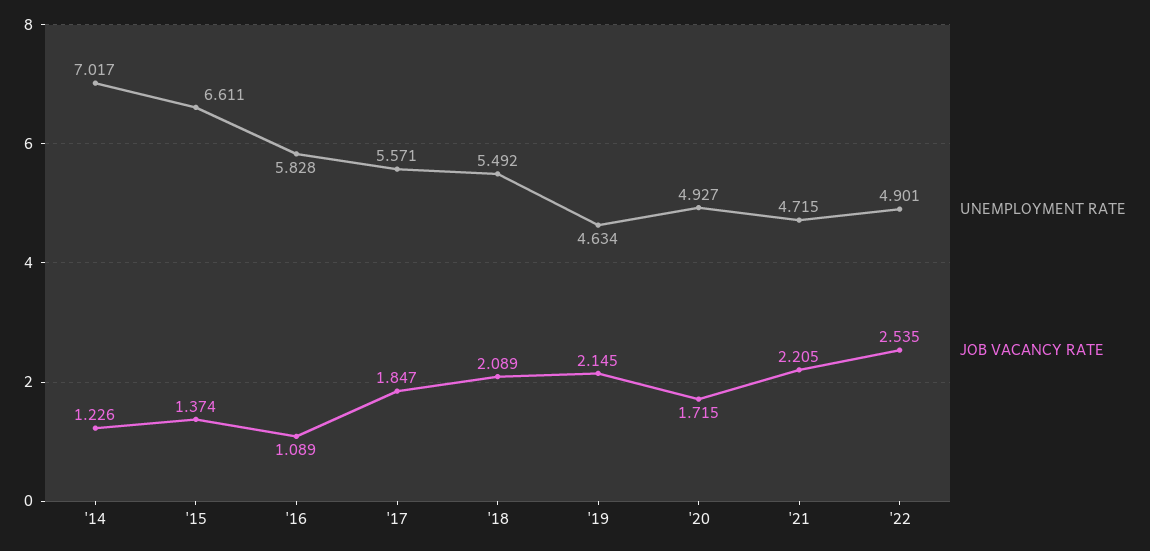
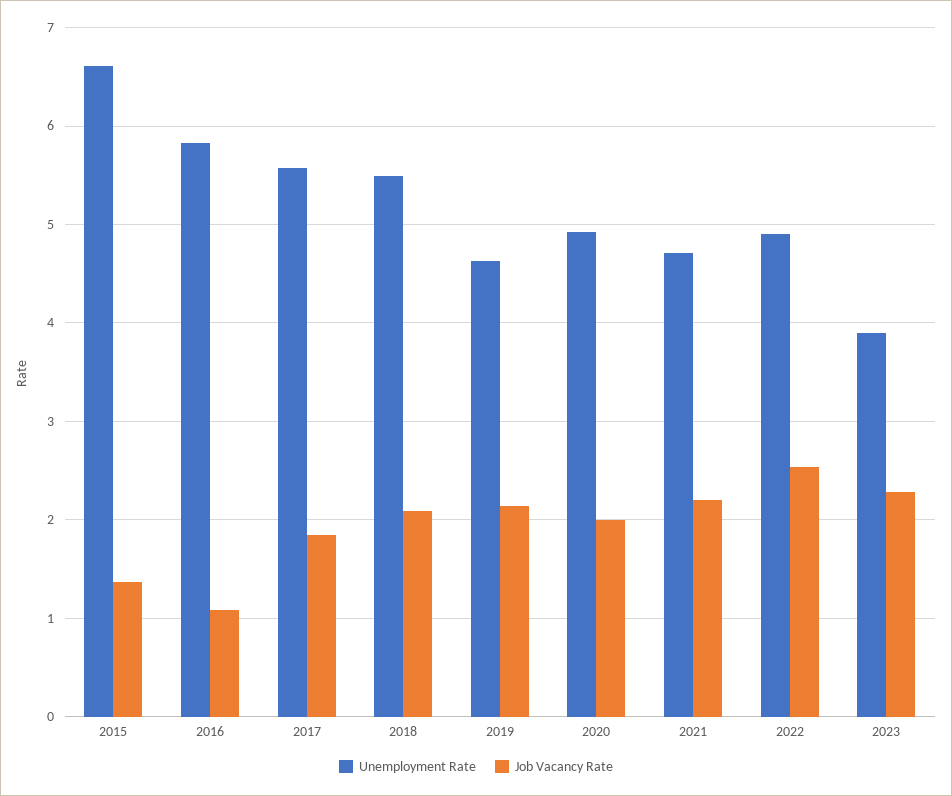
UNEMPLOYMENT RATE, '14: 7.017 -> none
JOB VACANCY RATE, '14: 1.226 -> none
JOB VACANCY RATE, '20: 1.715 -> 2
UNEMPLOYMENT RATE, 2023: none -> 3.9
JOB VACANCY RATE, 2023: none -> 2.3

